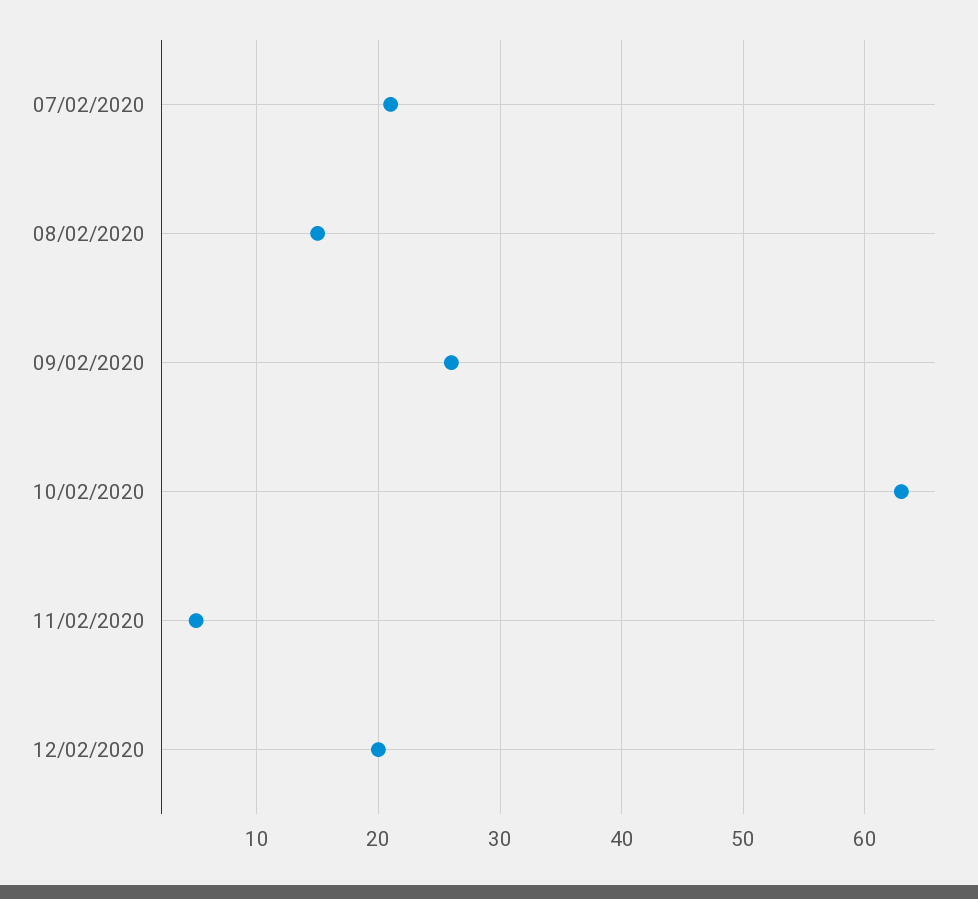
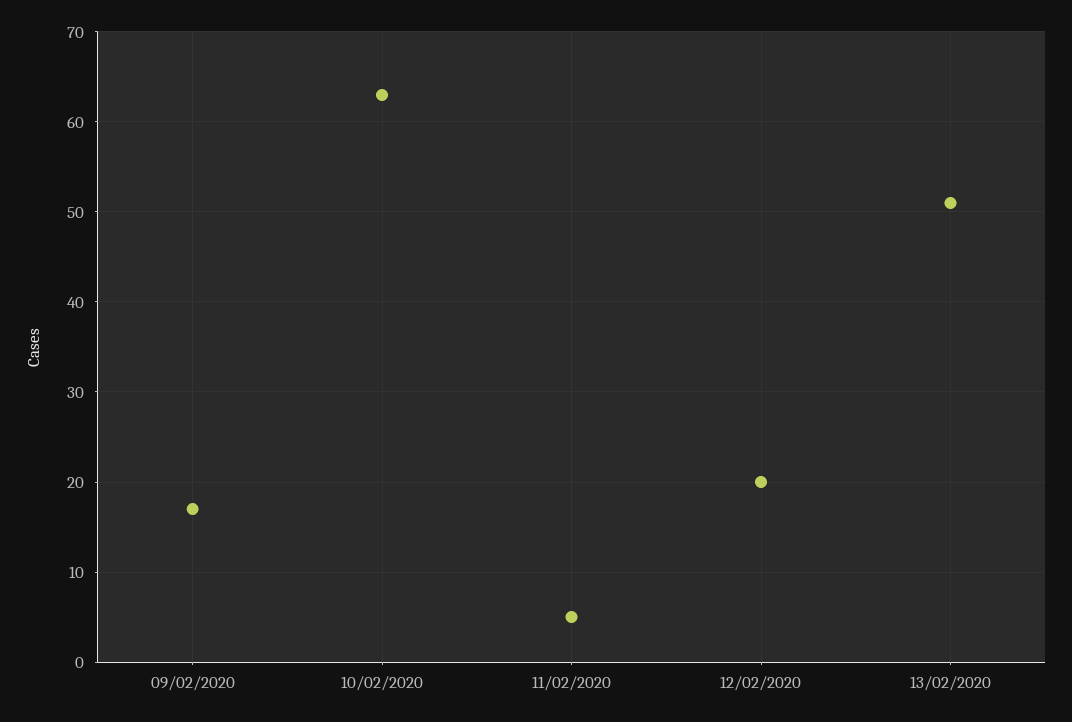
07/02/2020: 21 -> none
08/02/2020: 15 -> none
09/02/2020: 26 -> 17
13/02/2020: none -> 51

